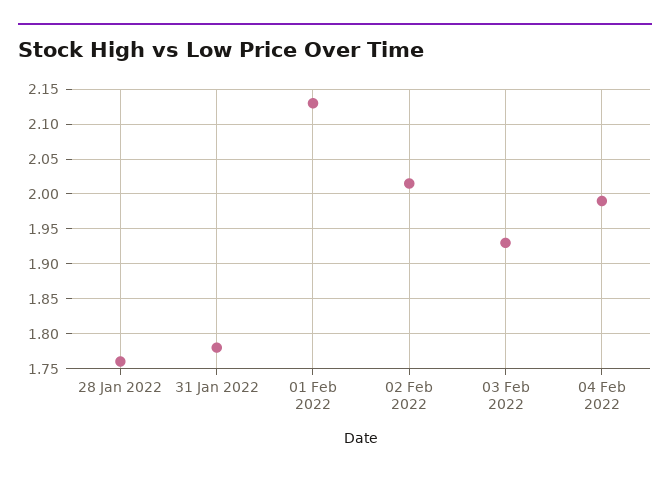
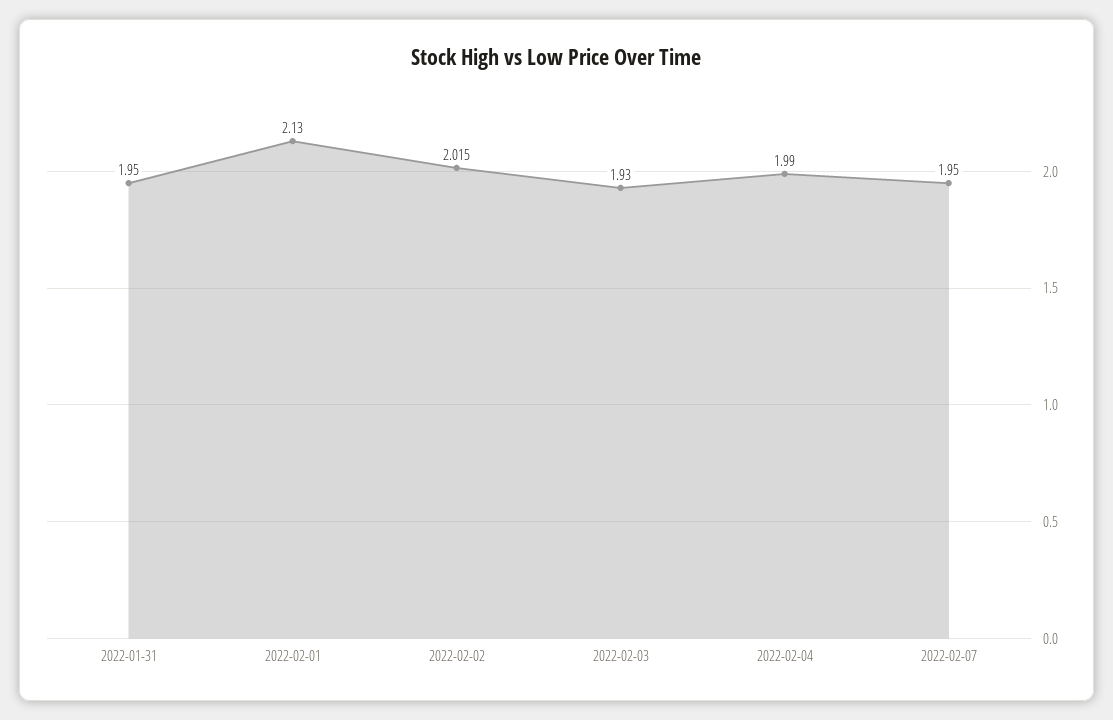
28 Jan 2022: 1.76 -> none
31 Jan 2022: 1.78 -> 1.95
2022-02-07: none -> 1.95

